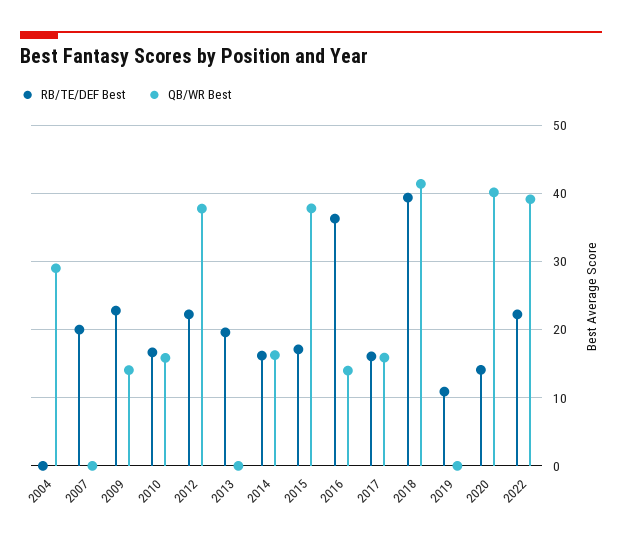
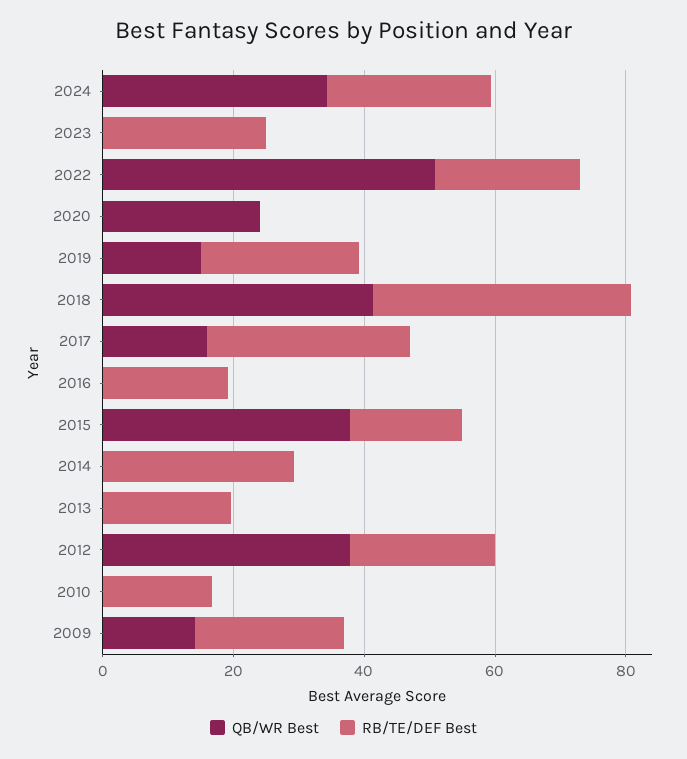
RB/TE/DEF Best, 2004: 0 -> none
QB/WR Best, 2004: 29 -> none
RB/TE/DEF Best, 2007: 20 -> none
QB/WR Best, 2007: 0 -> none
QB/WR Best, 2010: 16 -> 0
RB/TE/DEF Best, 2014: 16 -> 30
QB/WR Best, 2014: 16 -> 0
RB/TE/DEF Best, 2016: 36 -> 20
QB/WR Best, 2016: 14 -> 0
RB/TE/DEF Best, 2017: 16 -> 30
RB/TE/DEF Best, 2019: 11 -> 25
QB/WR Best, 2019: 0 -> 15
RB/TE/DEF Best, 2020: 14 -> 0
QB/WR Best, 2020: 40 -> 25
QB/WR Best, 2022: 39 -> 50
QB/WR Best, 2024: none -> 35
RB/TE/DEF Best, 2024: none -> 25
QB/WR Best, 2023: none -> 0
RB/TE/DEF Best, 2023: none -> 25

